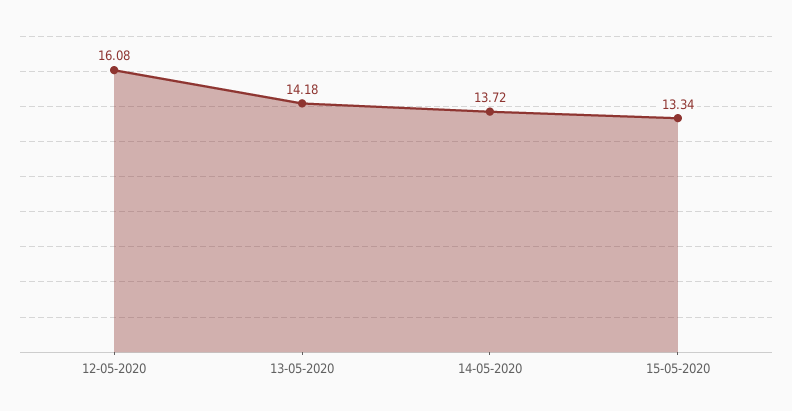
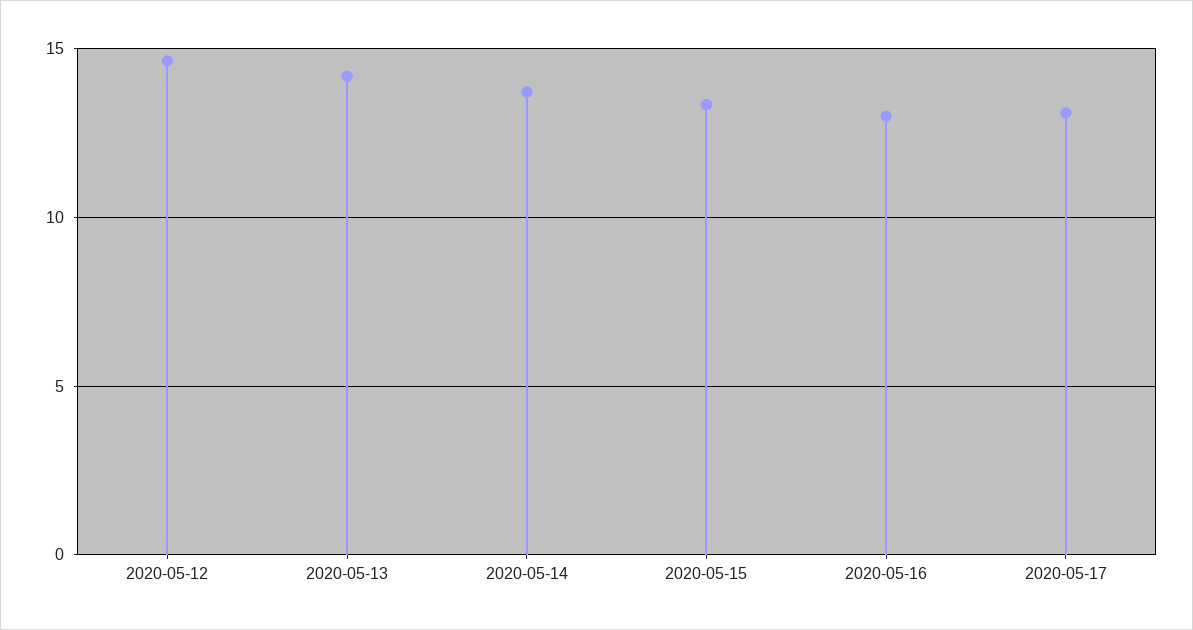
12-05-2020: 16.08 -> 14.5
2020-05-16: none -> 13
2020-05-17: none -> 13

